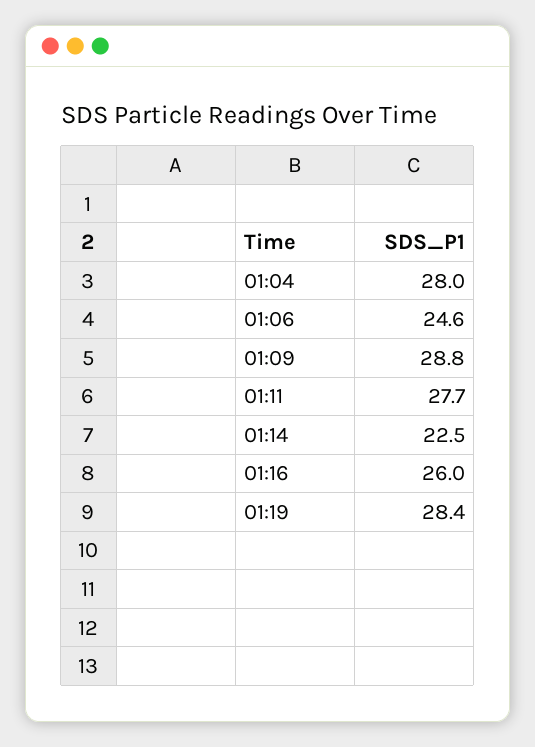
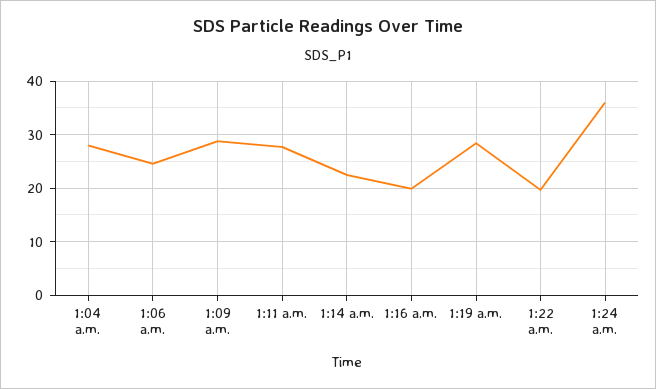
01:16: 26 -> 20
1:22 a.m.: none -> 20
1:24 a.m.: none -> 36

